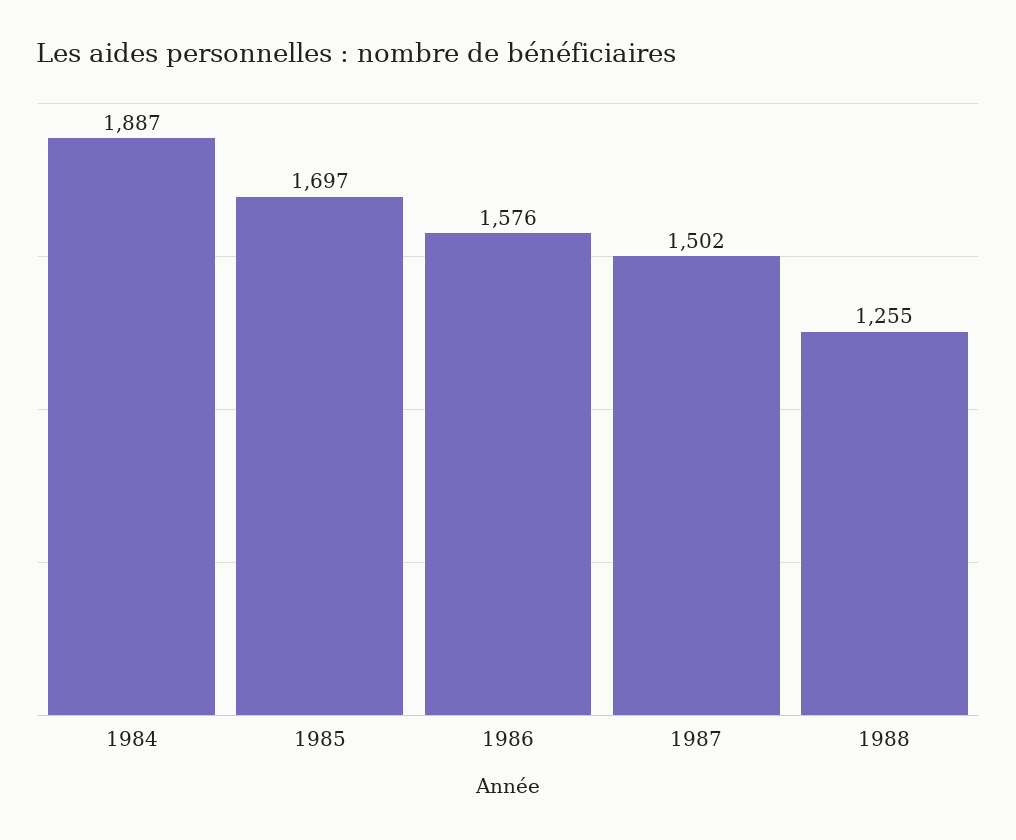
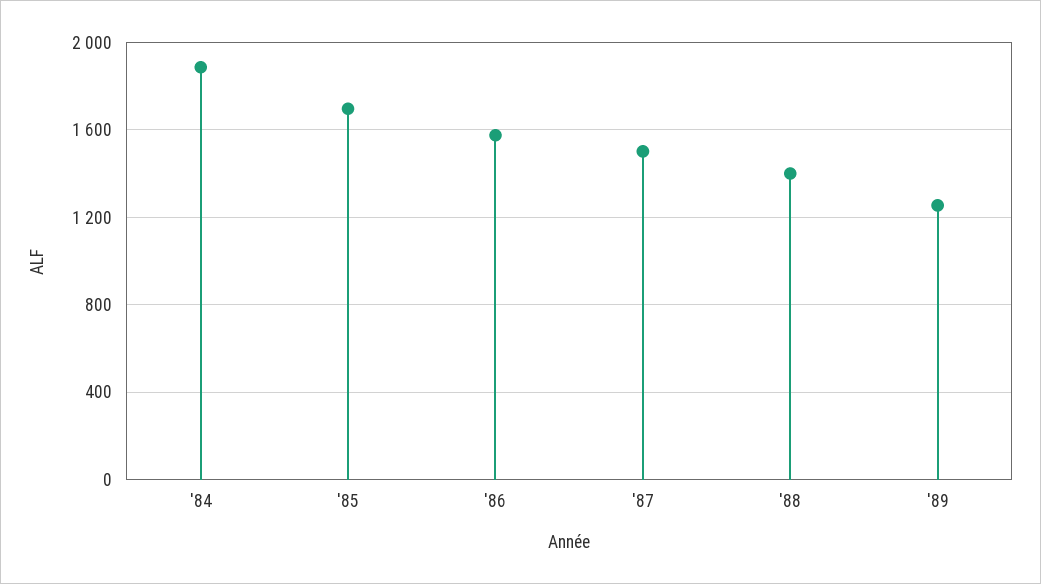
1988: 1255 -> 1400
'89: none -> 1250

